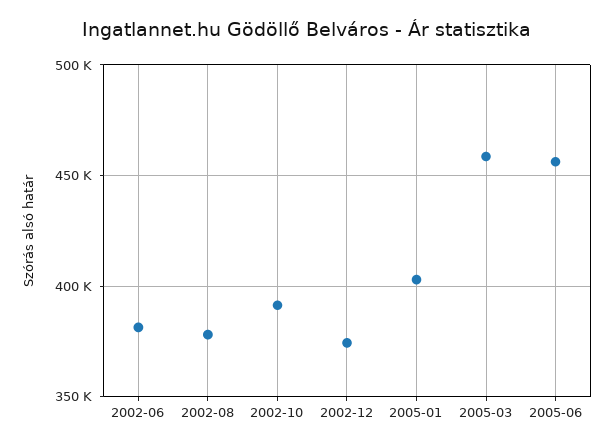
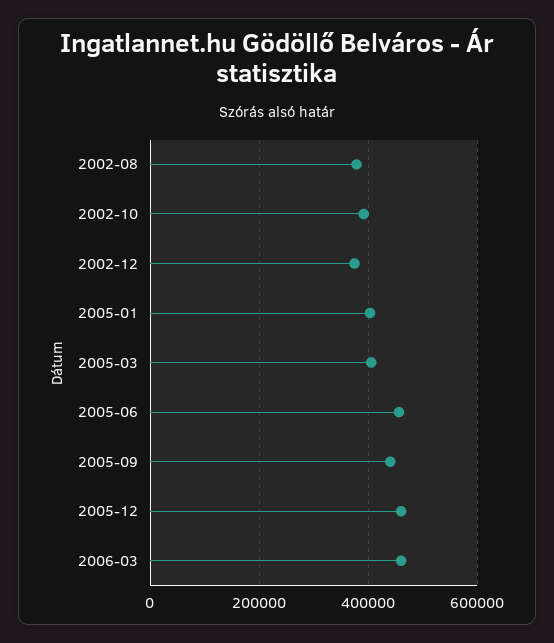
2002-06: 380000 -> none
2005-03: 460000 -> 400000
2005-09: none -> 440000
2005-12: none -> 460000
2006-03: none -> 460000

